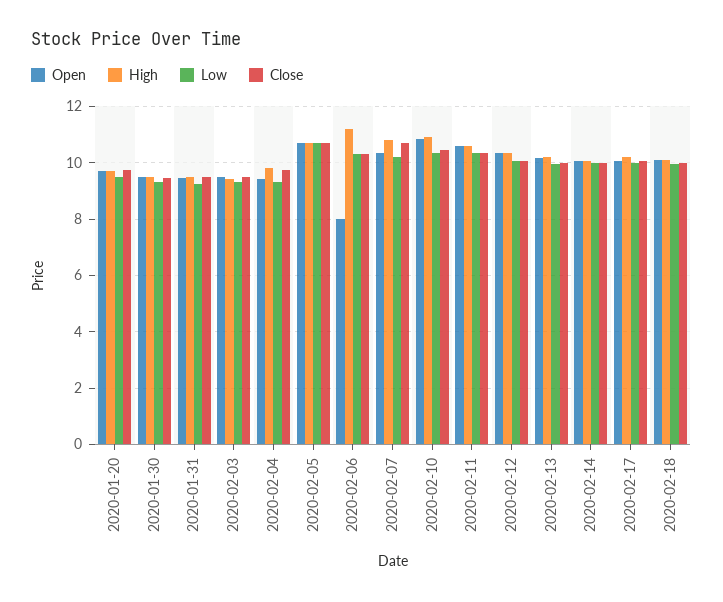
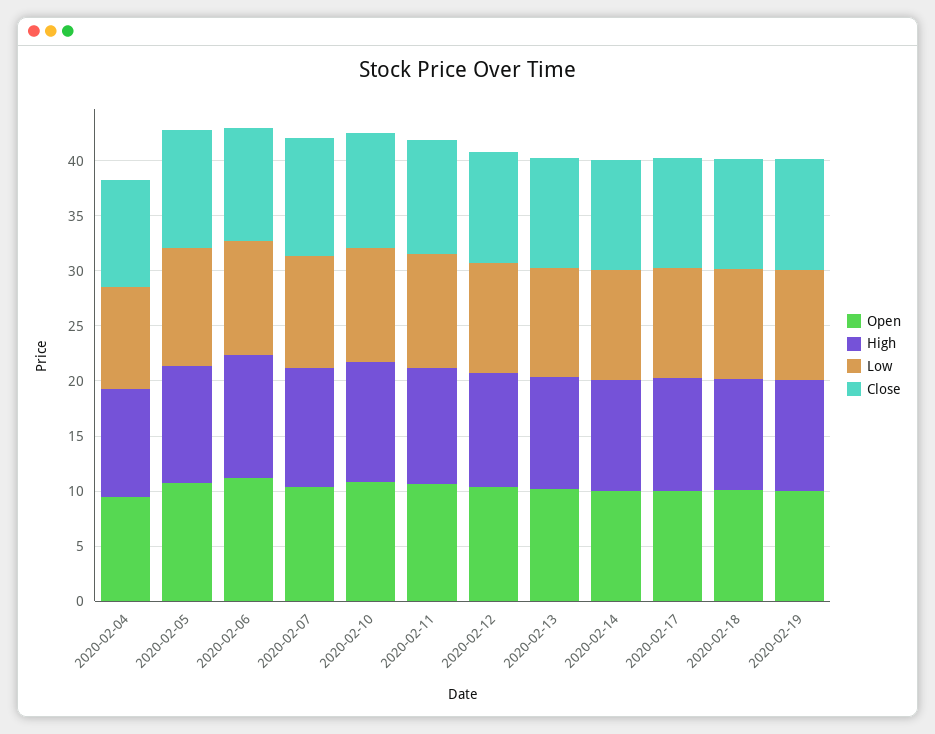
Open, 2020-01-20: 9.75 -> none
High, 2020-01-20: 9.75 -> none
Low, 2020-01-20: 9.5 -> none
Close, 2020-01-20: 9.75 -> none
Open, 2020-01-30: 9.5 -> none
High, 2020-01-30: 9.5 -> none
Low, 2020-01-30: 9.25 -> none
Close, 2020-01-30: 9.5 -> none
Open, 2020-01-31: 9.5 -> none
High, 2020-01-31: 9.5 -> none
Low, 2020-01-31: 9.25 -> none
Close, 2020-01-31: 9.5 -> none
Open, 2020-02-03: 9.5 -> none
High, 2020-02-03: 9.5 -> none
Low, 2020-02-03: 9.25 -> none
Close, 2020-02-03: 9.5 -> none
Open, 2020-02-06: 8 -> 11
Open, 2020-02-19: none -> 10
High, 2020-02-19: none -> 10
Low, 2020-02-19: none -> 10
Close, 2020-02-19: none -> 10

